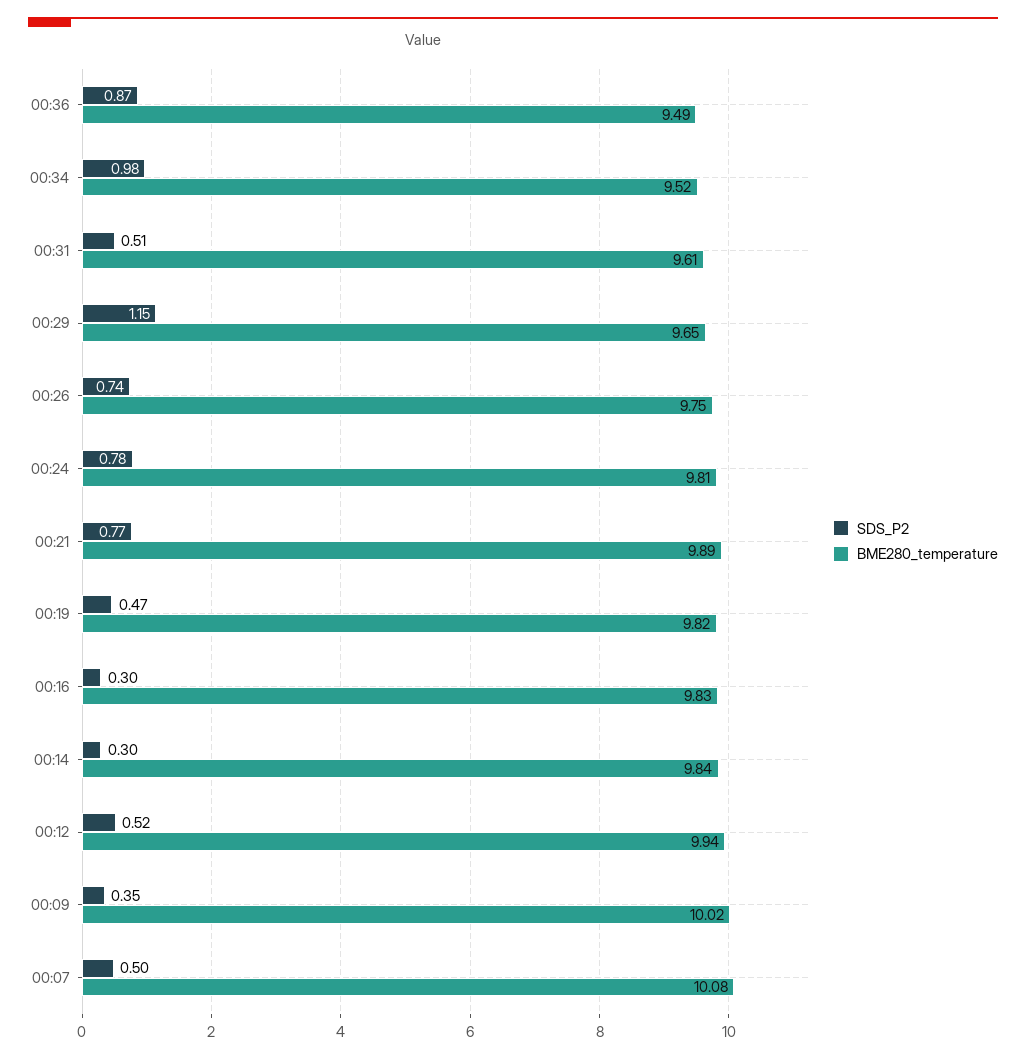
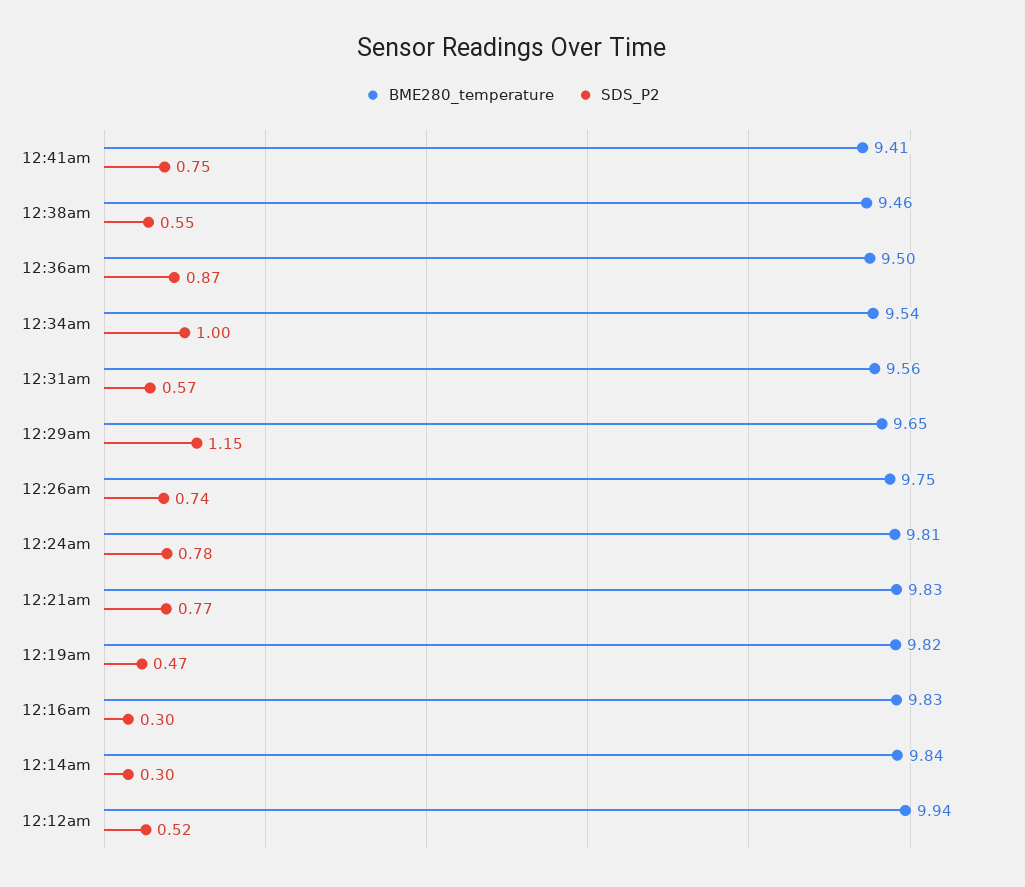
BME280_temperature, 00:36: 9.49 -> 9.5
SDS_P2, 00:34: 0.98 -> 1
BME280_temperature, 00:34: 9.52 -> 9.54
SDS_P2, 00:31: 0.51 -> 0.57
BME280_temperature, 00:31: 9.61 -> 9.56
BME280_temperature, 00:21: 9.89 -> 9.83
SDS_P2, 00:09: 0.35 -> none
BME280_temperature, 00:09: 10.02 -> none
SDS_P2, 00:07: 0.5 -> none
BME280_temperature, 00:07: 10.08 -> none
BME280_temperature, 12:41am: none -> 9.41
SDS_P2, 12:41am: none -> 0.75
BME280_temperature, 12:38am: none -> 9.46
SDS_P2, 12:38am: none -> 0.55

